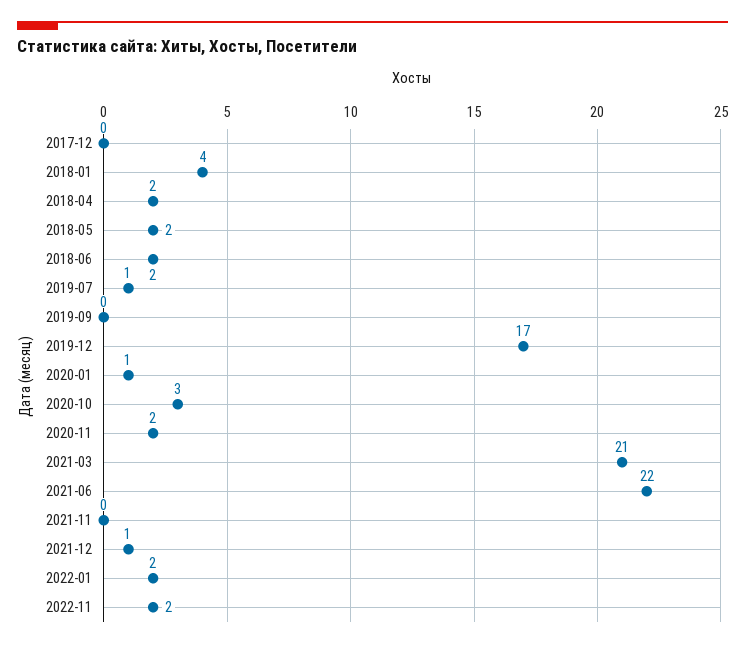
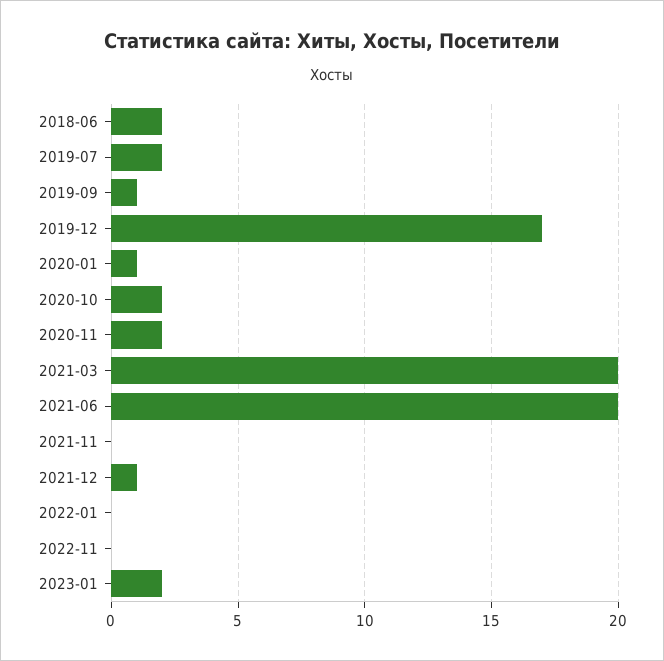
2017-12: 0 -> none
2018-01: 4 -> none
2018-04: 2 -> none
2018-05: 2 -> none
2019-07: 1 -> 2
2019-09: 0 -> 1
2020-10: 3 -> 2
2021-03: 21 -> 20
2021-06: 22 -> 20
2022-01: 2 -> 0
2022-11: 2 -> 0
2023-01: none -> 2

